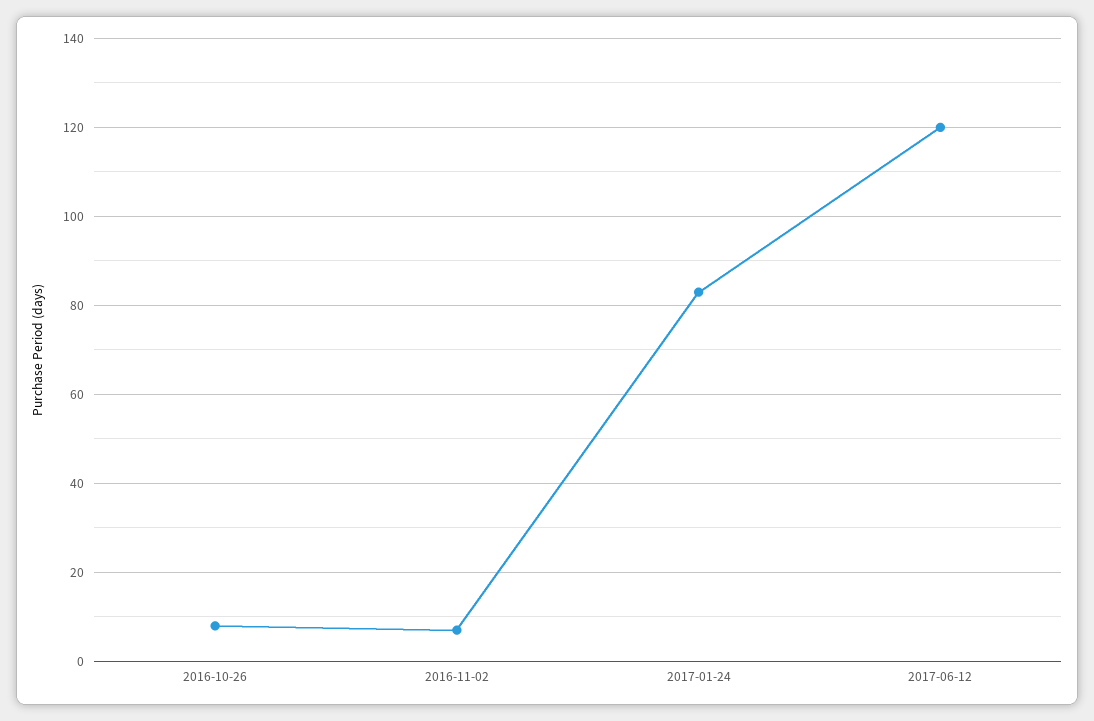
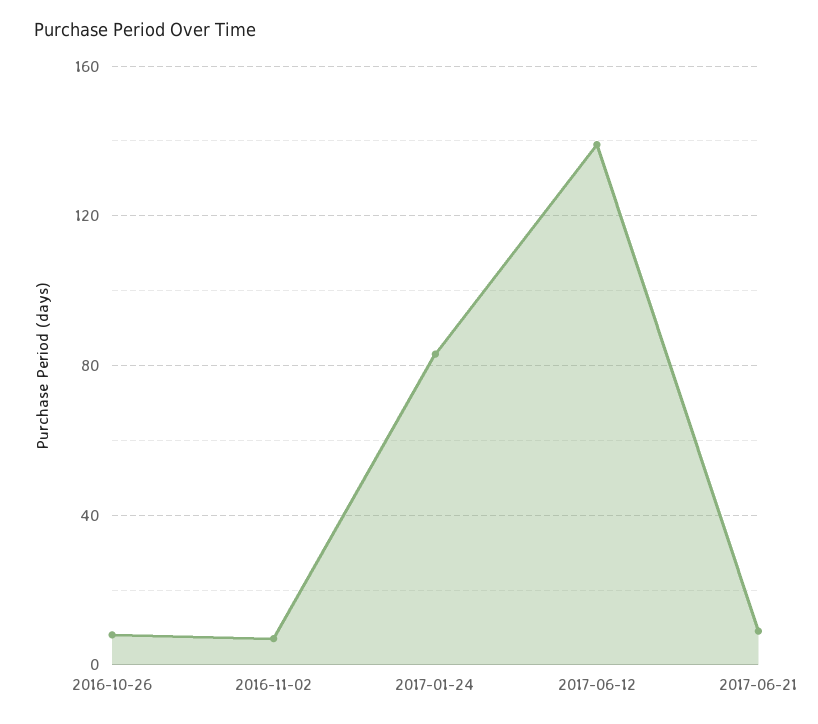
2017-06-12: 120 -> 140
2017-06-21: none -> 10

